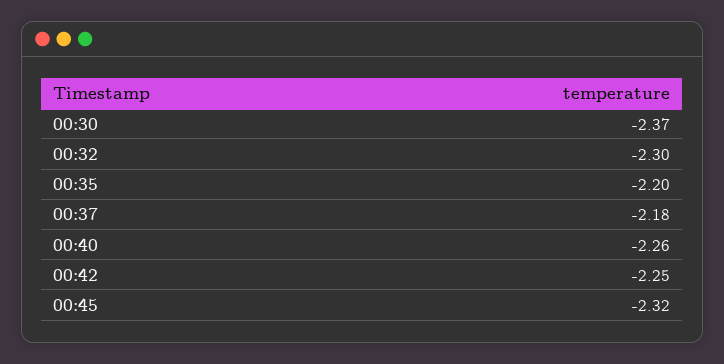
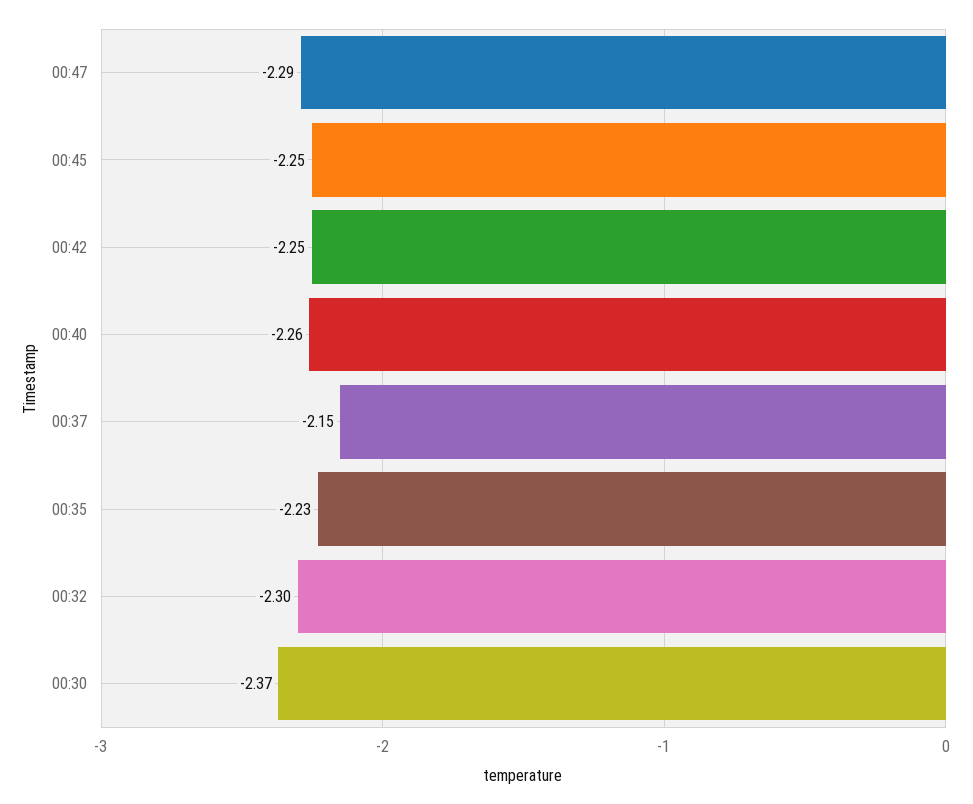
00:35: -2.2 -> -2.23
00:37: -2.18 -> -2.15
00:45: -2.32 -> -2.25
00:47: none -> -2.29

